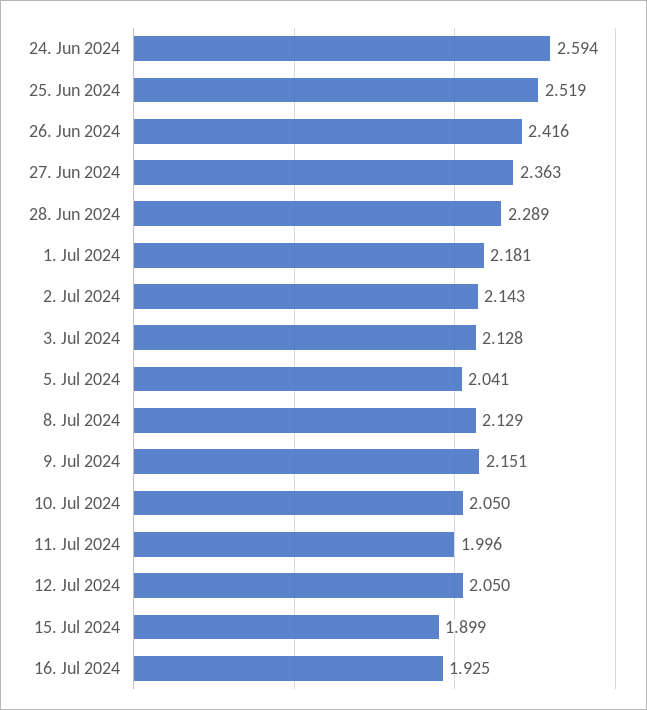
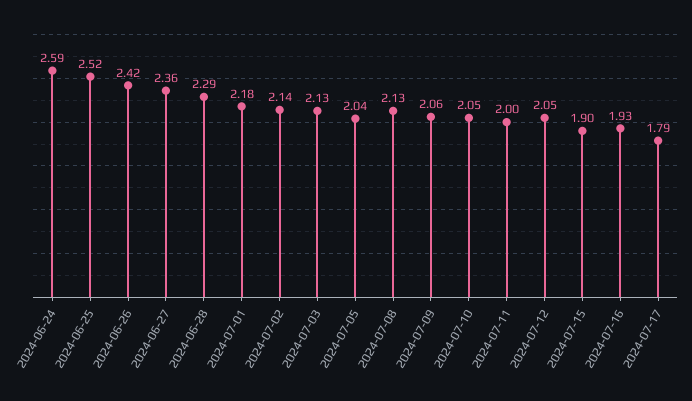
9. Jul 2024: 2.151 -> 2.06
2024-07-17: none -> 1.79

